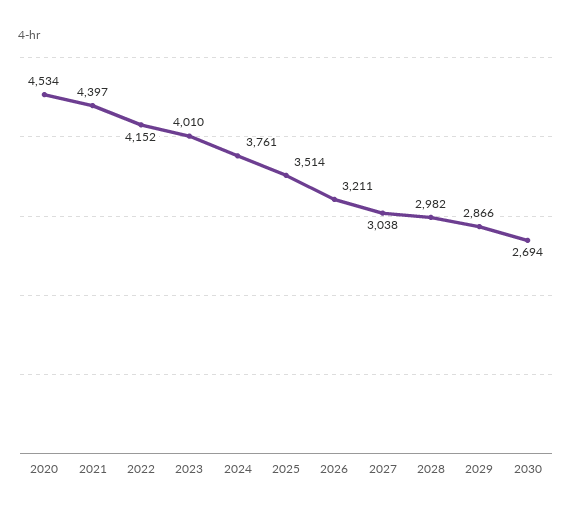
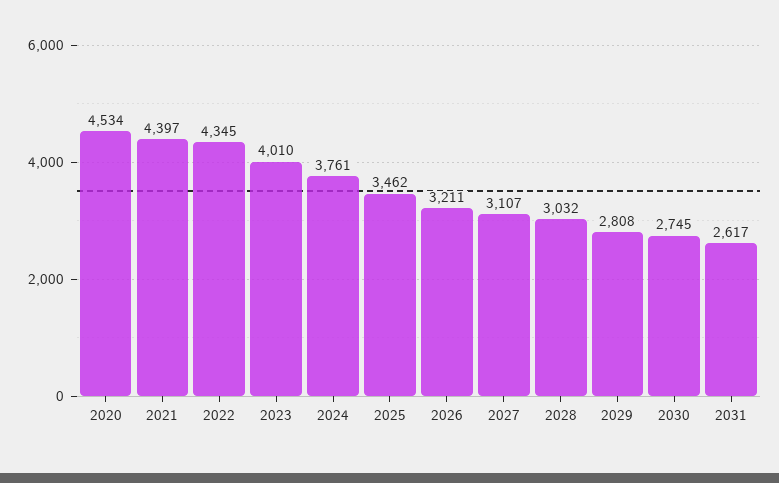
2022: 4152 -> 4345
2025: 3514 -> 3462
2027: 3038 -> 3107
2028: 2982 -> 3032
2029: 2866 -> 2808
2030: 2694 -> 2745
2031: none -> 2617

